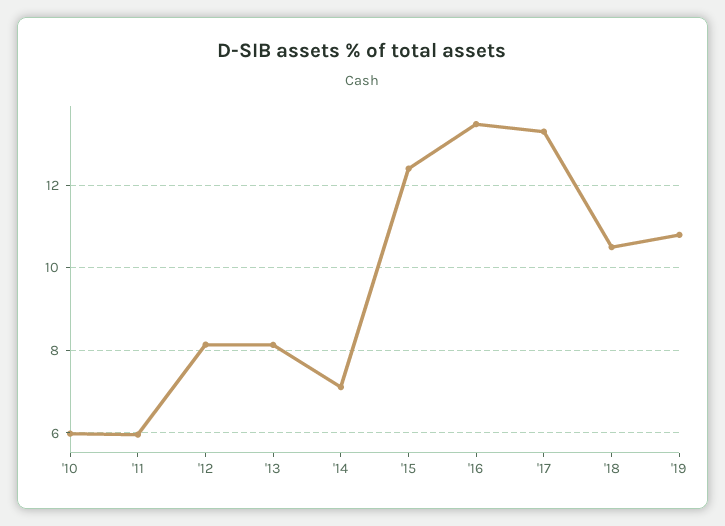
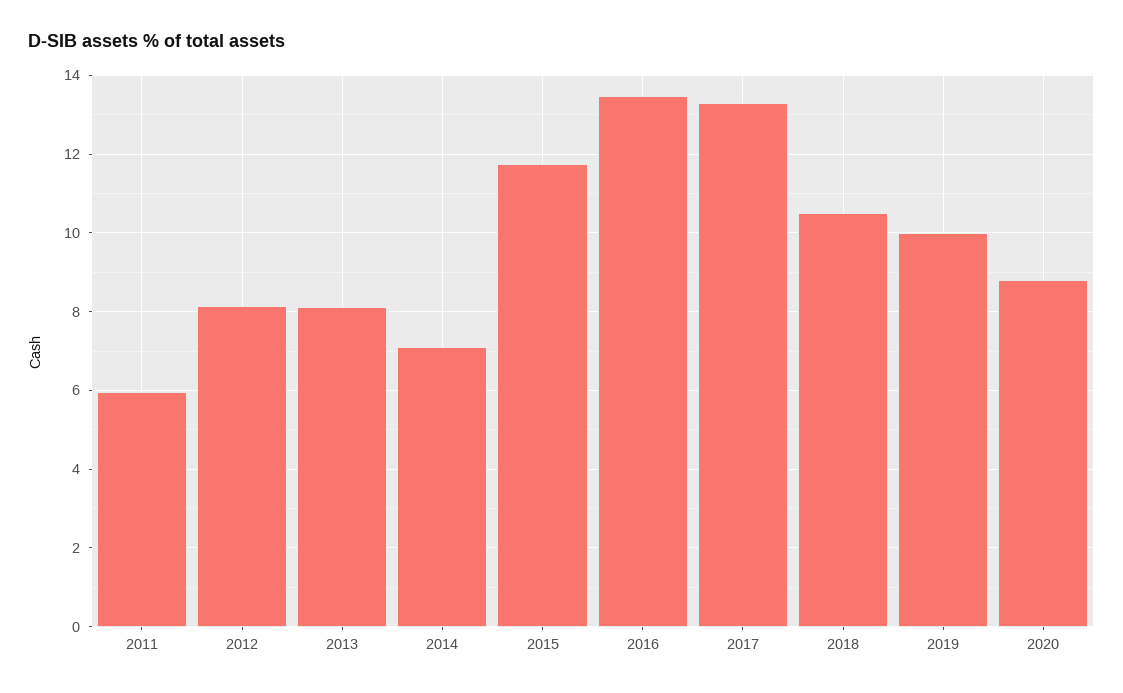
'10: 6 -> none
'15: 12.4 -> 11.8
'19: 10.8 -> 10
2020: none -> 8.8

